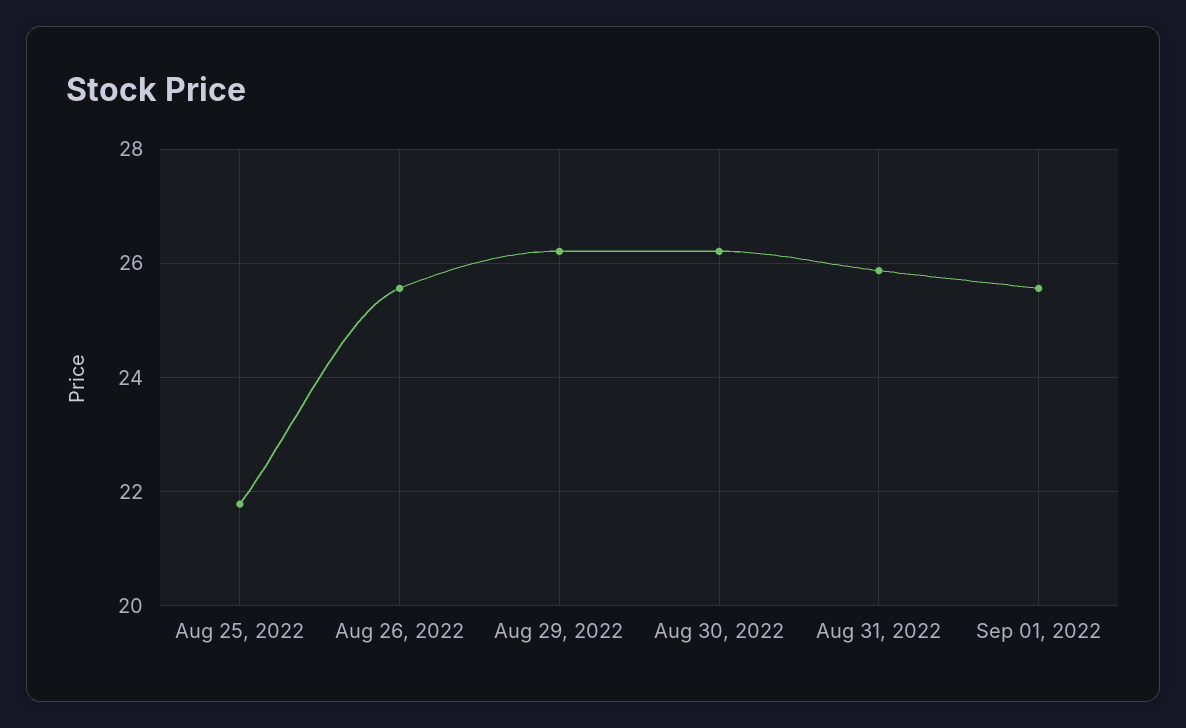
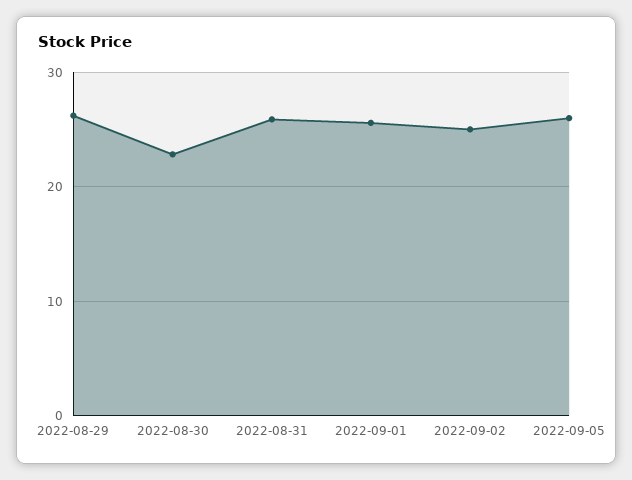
Aug 25, 2022: 21.8 -> none
Aug 26, 2022: 25.6 -> none
Aug 30, 2022: 26.2 -> 23
2022-09-02: none -> 25
2022-09-05: none -> 26

